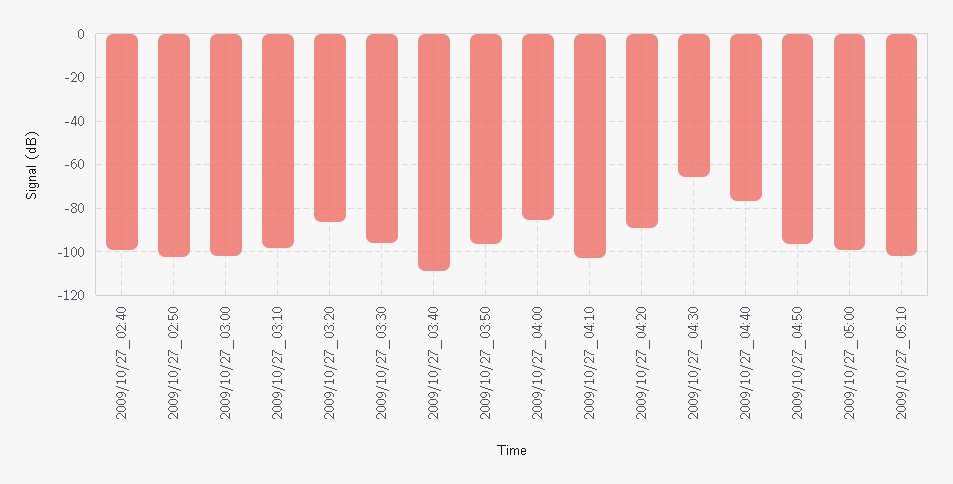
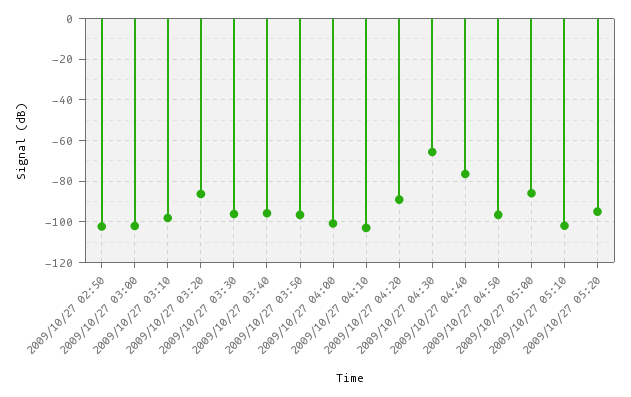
2009/10/27_02:40: -100 -> none
2009/10/27_03:40: -110 -> -95
2009/10/27_04:00: -85 -> -100
2009/10/27_05:00: -100 -> -85
2009/10/27 05:20: none -> -95

